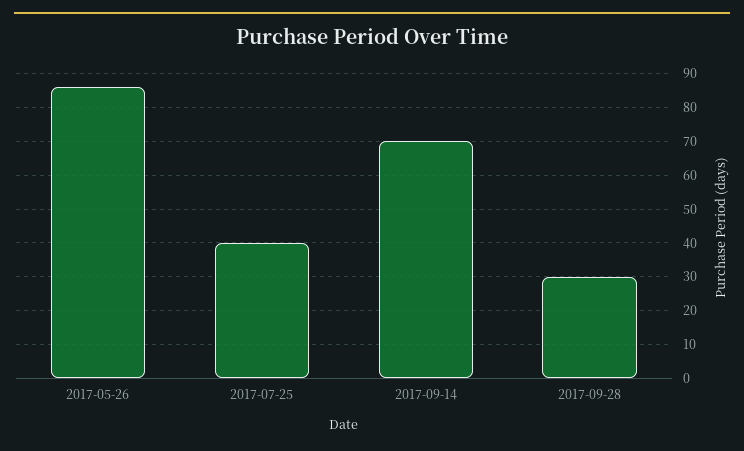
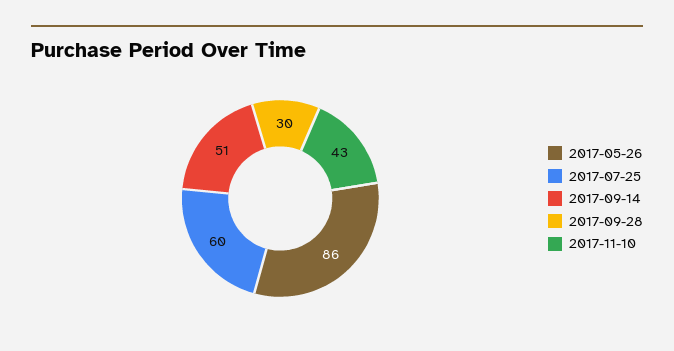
2017-07-25: 40 -> 60
2017-09-14: 70 -> 51
2017-11-10: none -> 43

